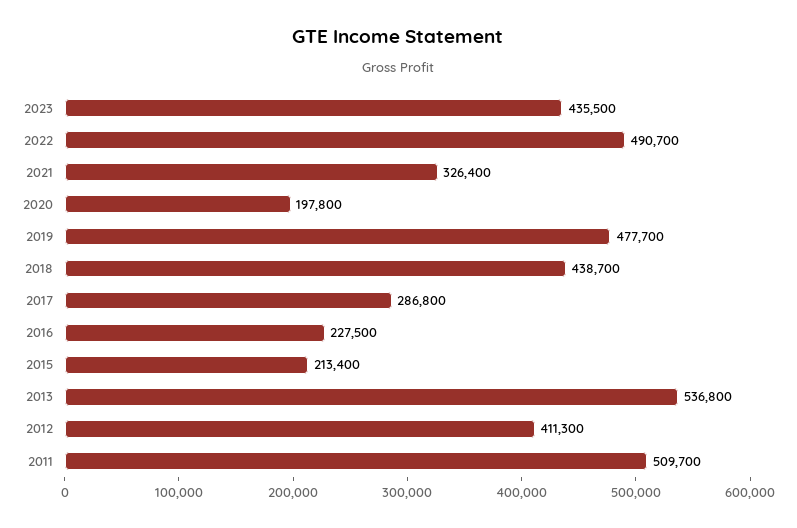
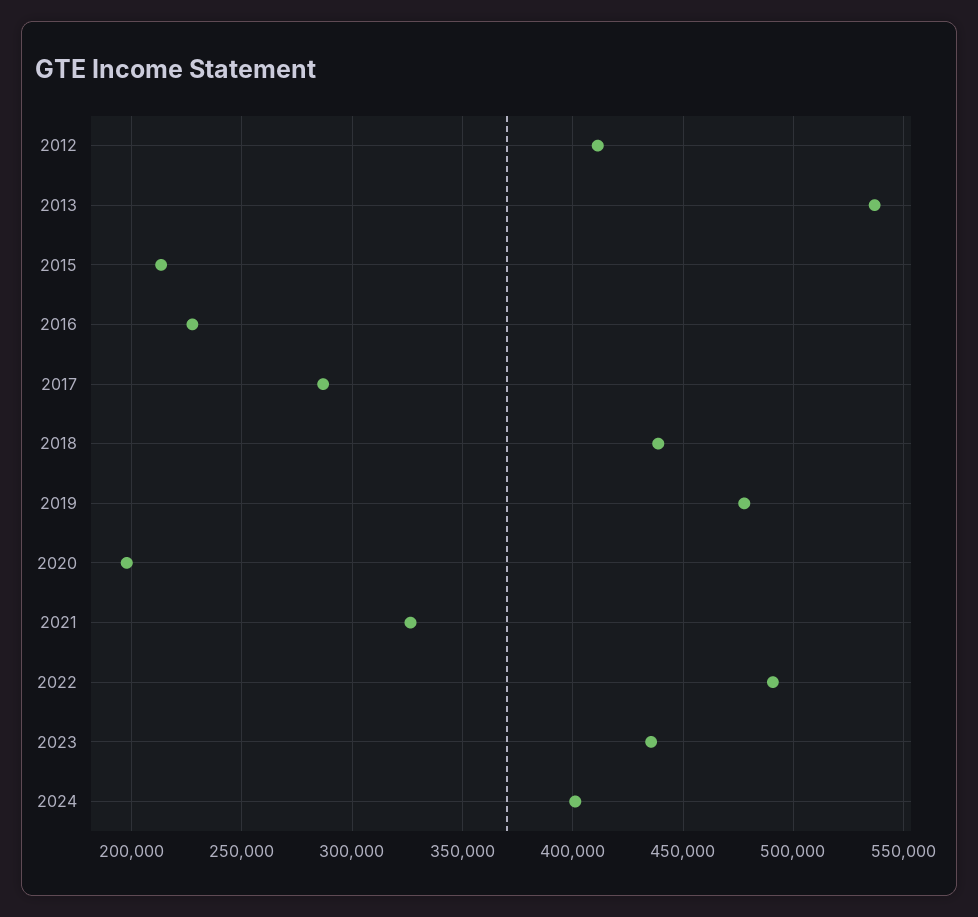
2011: 509700 -> none
2024: none -> 400000

